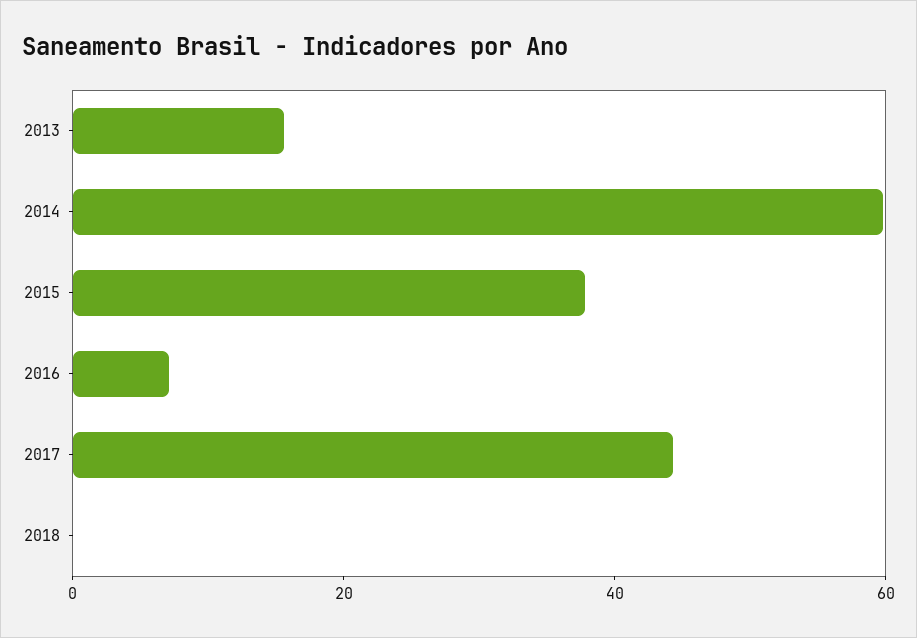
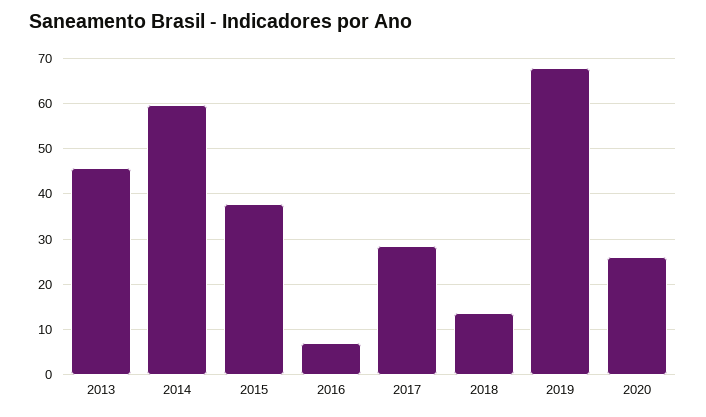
2013: 15 -> 46
2017: 45 -> 28
2018: 0 -> 14
2019: none -> 68
2020: none -> 26

